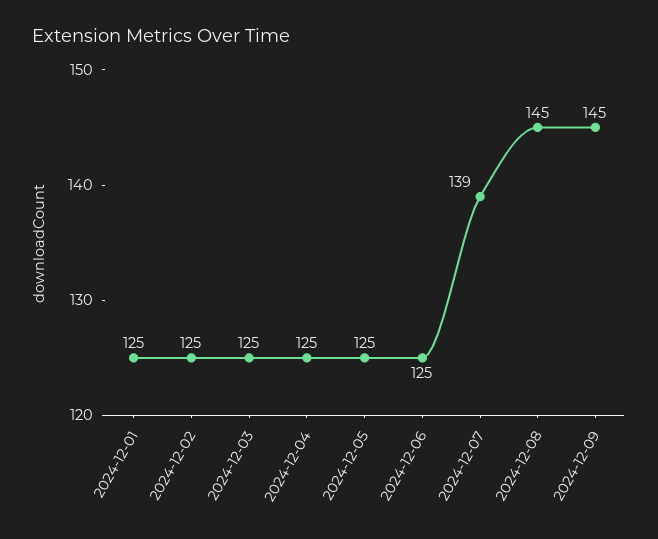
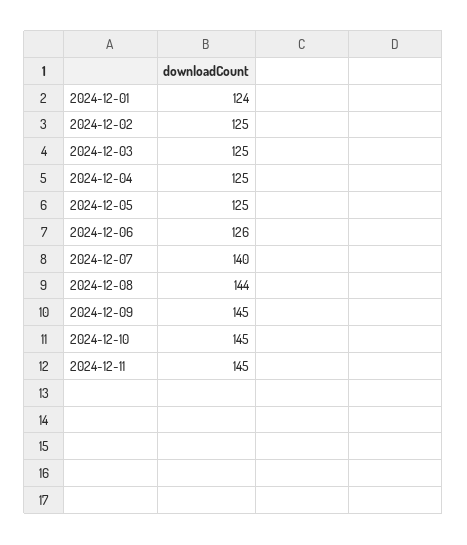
2024-12-01: 125 -> 124
2024-12-06: 125 -> 126
2024-12-07: 139 -> 140
2024-12-08: 145 -> 144
2024-12-10: none -> 145
2024-12-11: none -> 145

